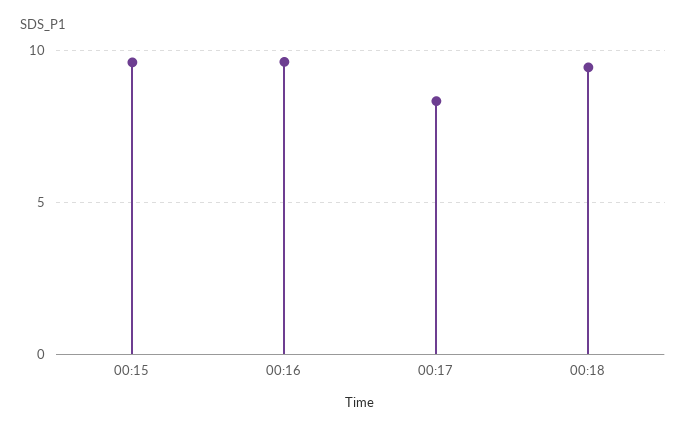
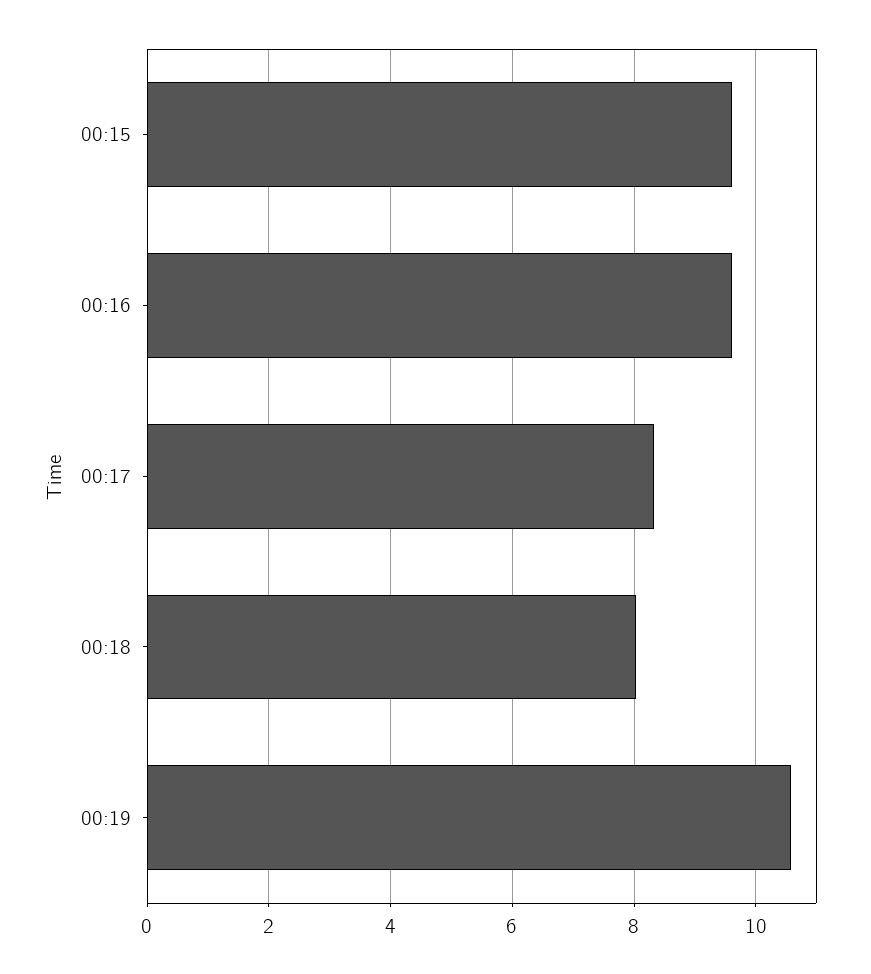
00:18: 9.5 -> 8
00:19: none -> 10.6

